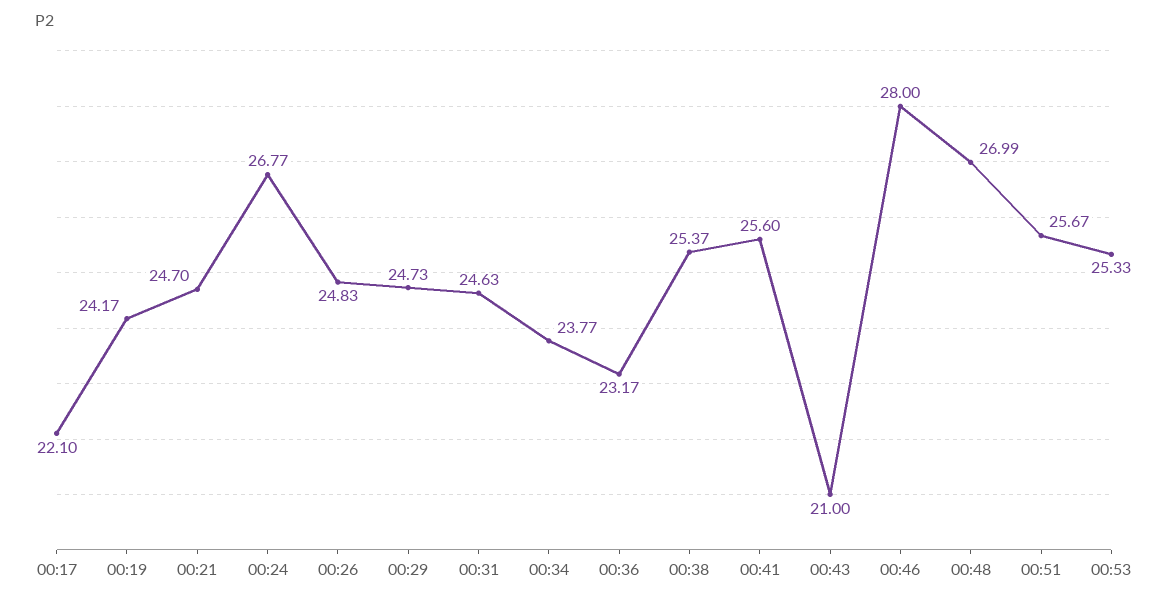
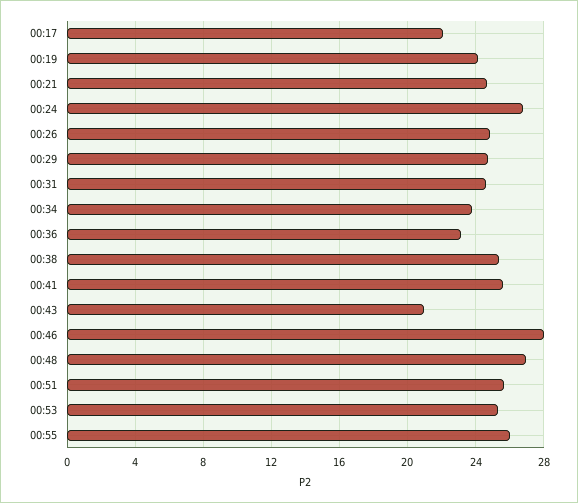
00:55: none -> 26

